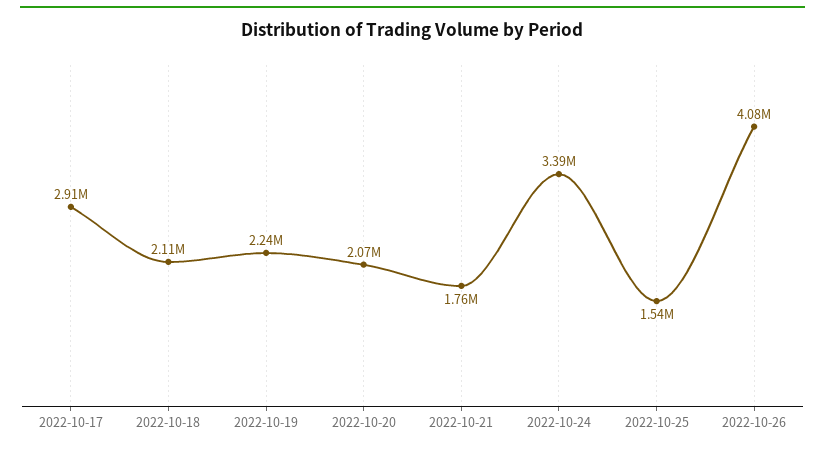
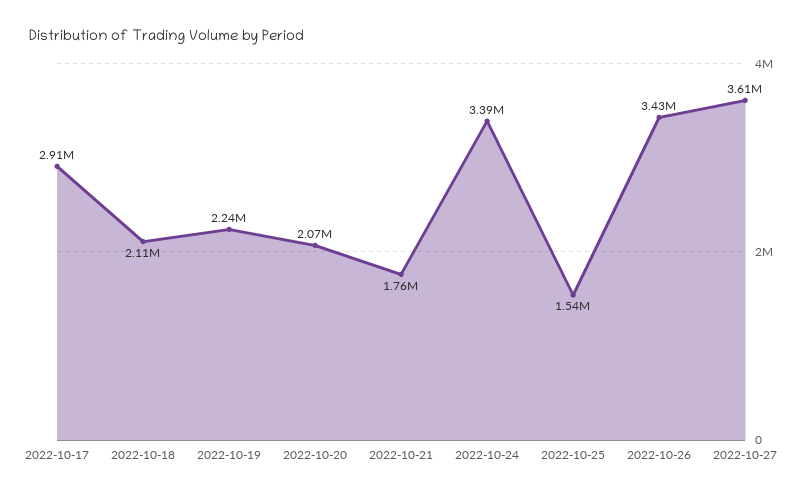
2022-10-26: 4080000 -> 3430000
2022-10-27: none -> 3610000

